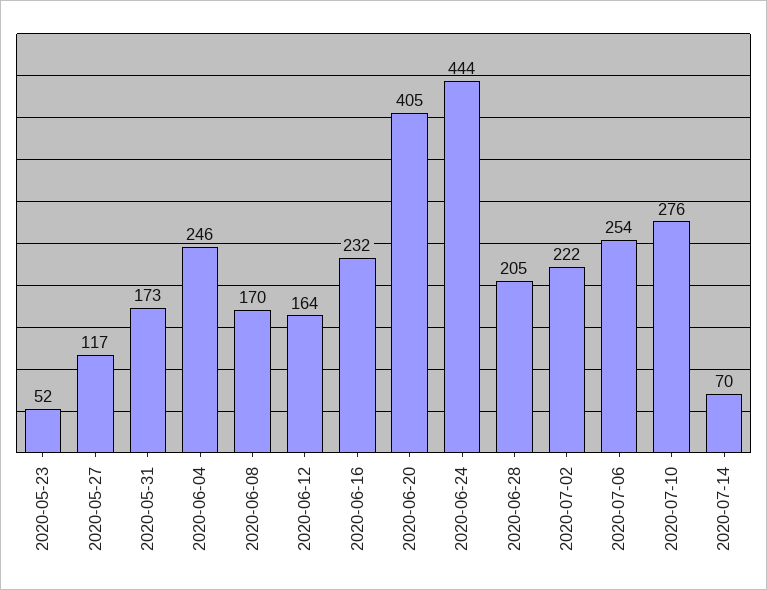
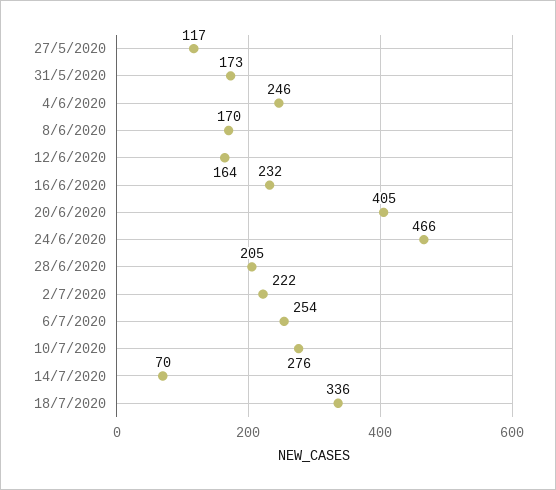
2020-05-23: 52 -> none
2020-06-24: 444 -> 466
18/7/2020: none -> 336

